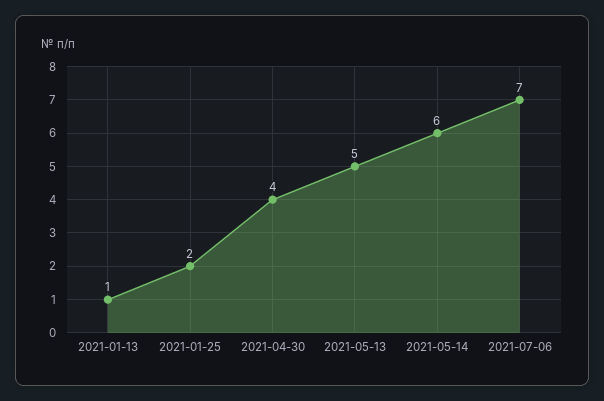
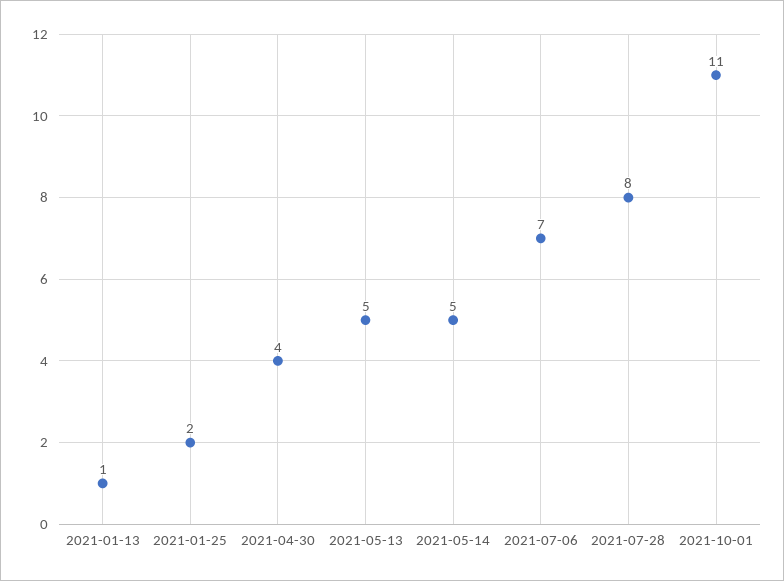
2021-05-14: 6 -> 5
2021-07-28: none -> 8
2021-10-01: none -> 11

